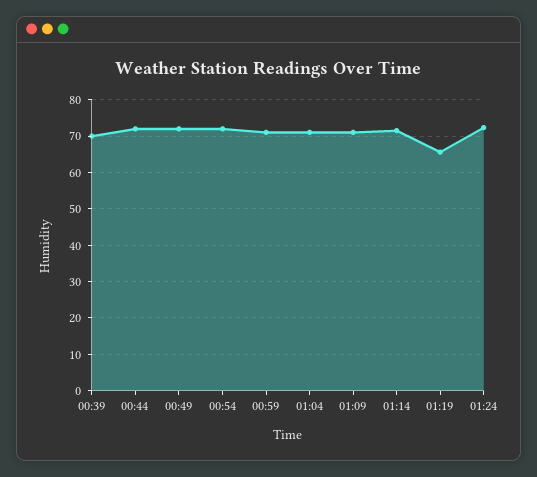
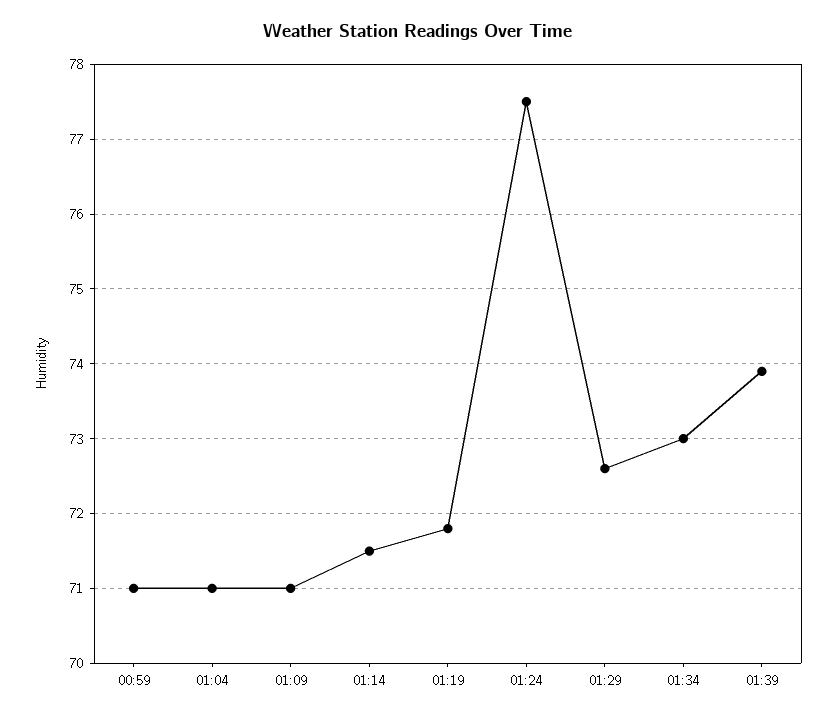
00:39: 70 -> none
00:44: 72 -> none
00:49: 72 -> none
00:54: 72 -> none
01:19: 66 -> 71.8
01:24: 72 -> 77.5
01:29: none -> 72.6
01:34: none -> 73
01:39: none -> 73.9

